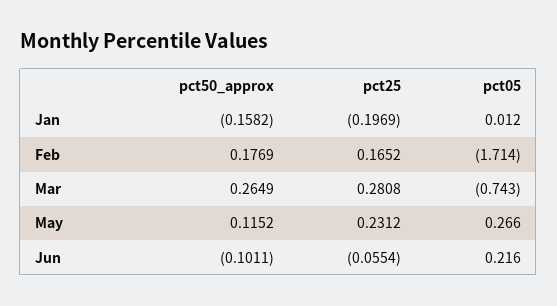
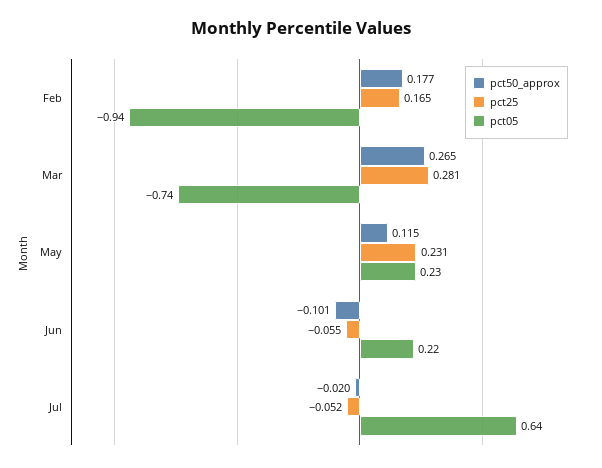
pct50_approx, Jan: -0.1582 -> none
pct25, Jan: -0.1969 -> none
pct05, Jan: 0.012 -> none
pct05, Feb: -1.714 -> -0.94
pct05, May: 0.266 -> 0.23
pct50_approx, Jul: none -> -0.02
pct25, Jul: none -> -0.052
pct05, Jul: none -> 0.64

